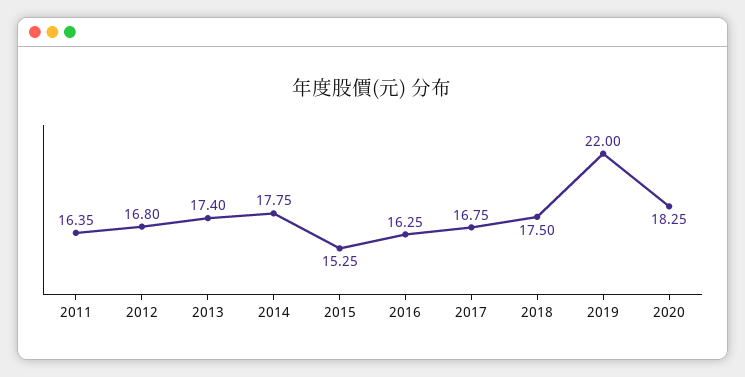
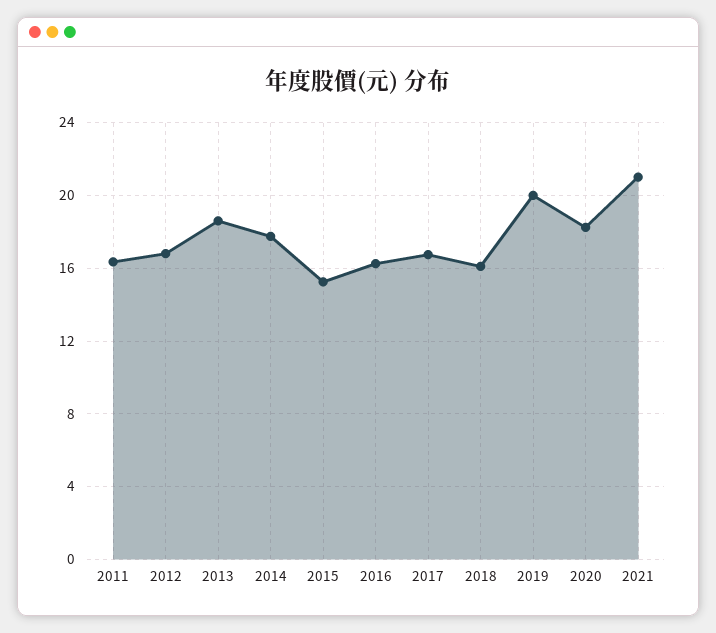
2013: 17.4 -> 18.5
2018: 17.5 -> 16
2019: 22 -> 20
2021: none -> 21

